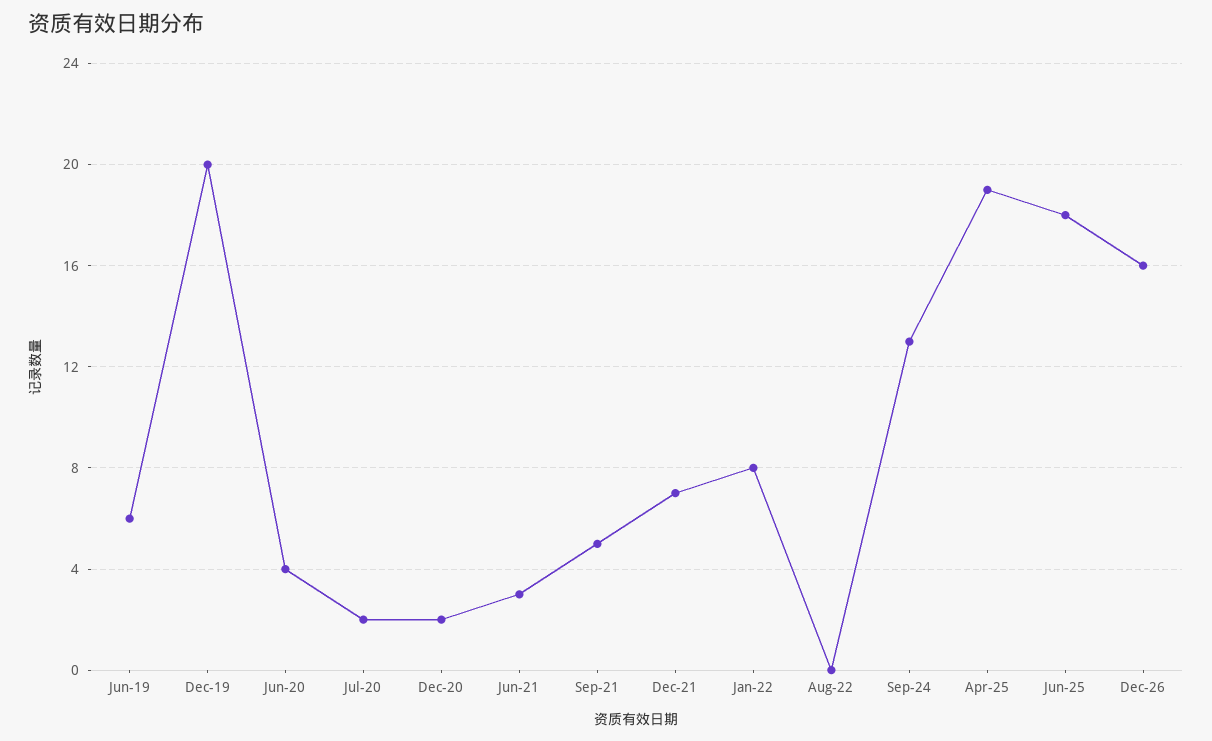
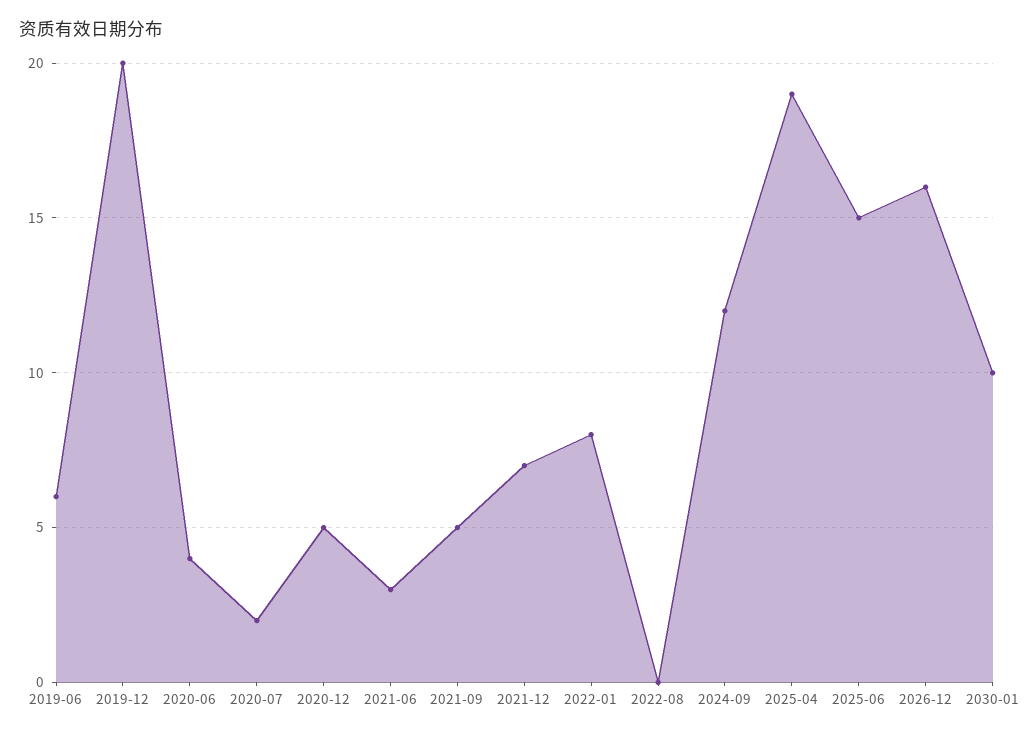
Dec-20: 2 -> 5
Sep-24: 13 -> 12
Jun-25: 18 -> 15
2030-01: none -> 10

